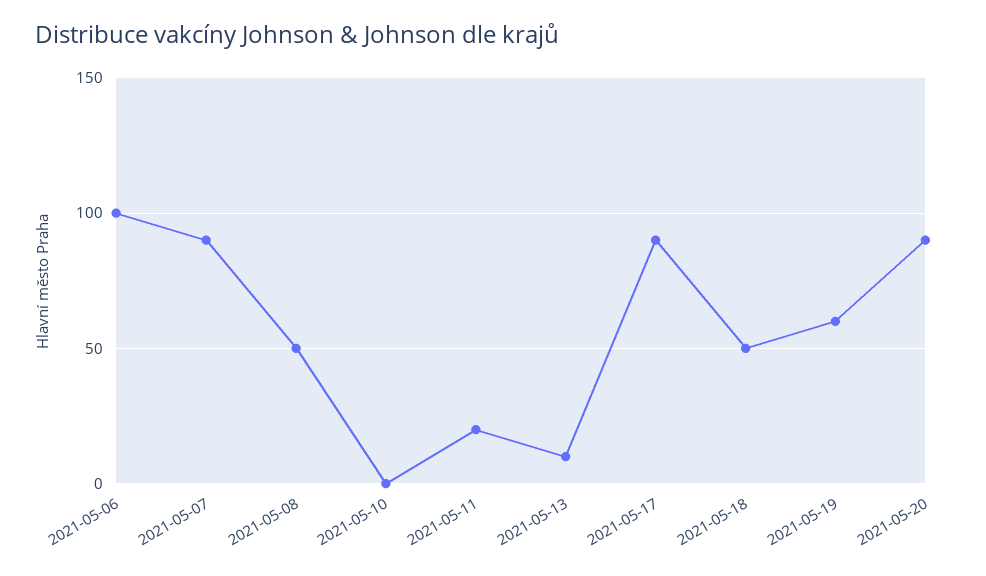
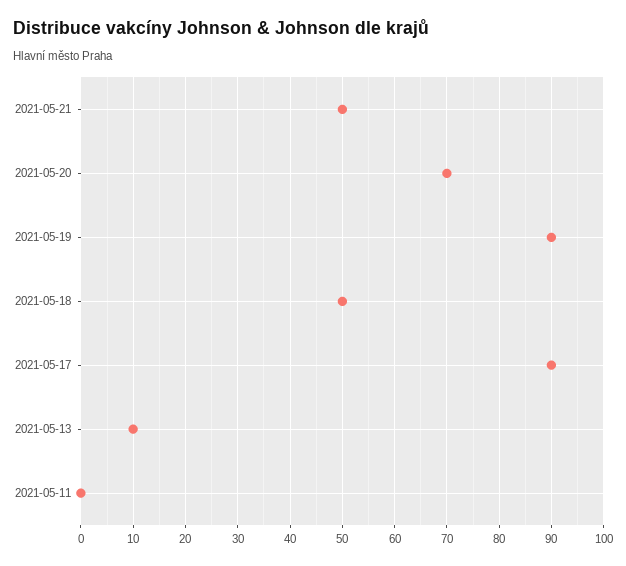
2021-05-06: 100 -> none
2021-05-07: 90 -> none
2021-05-08: 50 -> none
2021-05-10: 0 -> none
2021-05-11: 20 -> 0
2021-05-19: 60 -> 90
2021-05-20: 90 -> 70
2021-05-21: none -> 50

